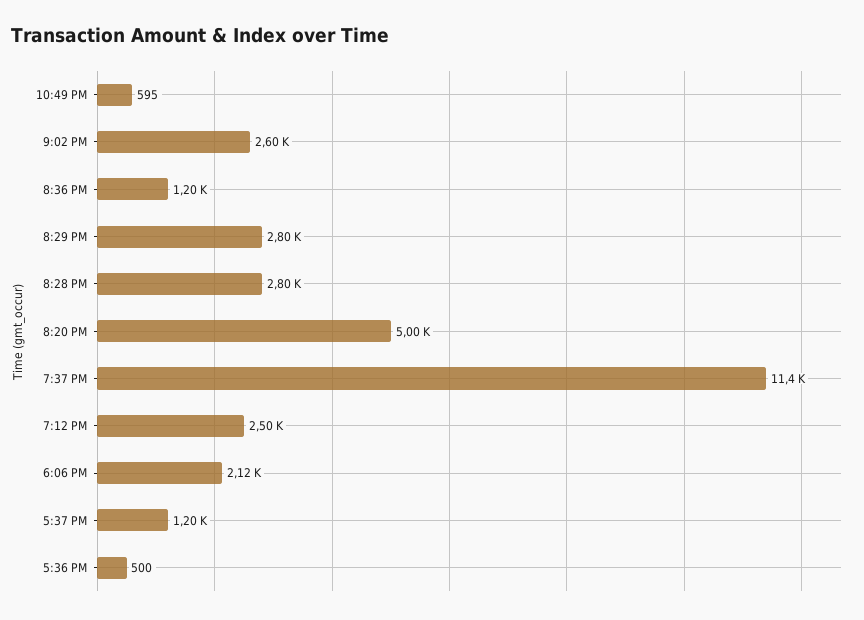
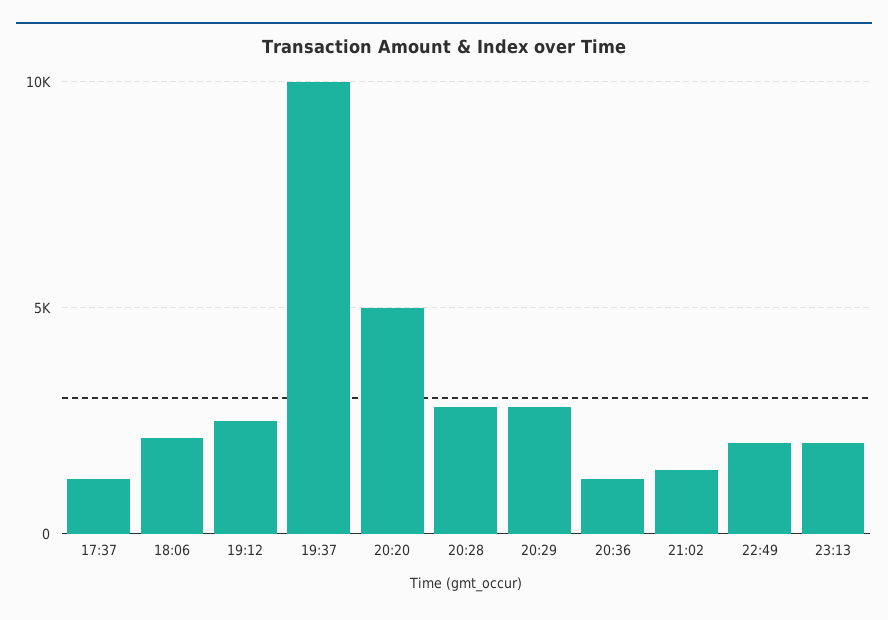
10:49 PM: 595 -> 2000
9:02 PM: 2600 -> 1500
7:37 PM: 11400 -> 10000
5:36 PM: 500 -> none
23:13: none -> 2000

